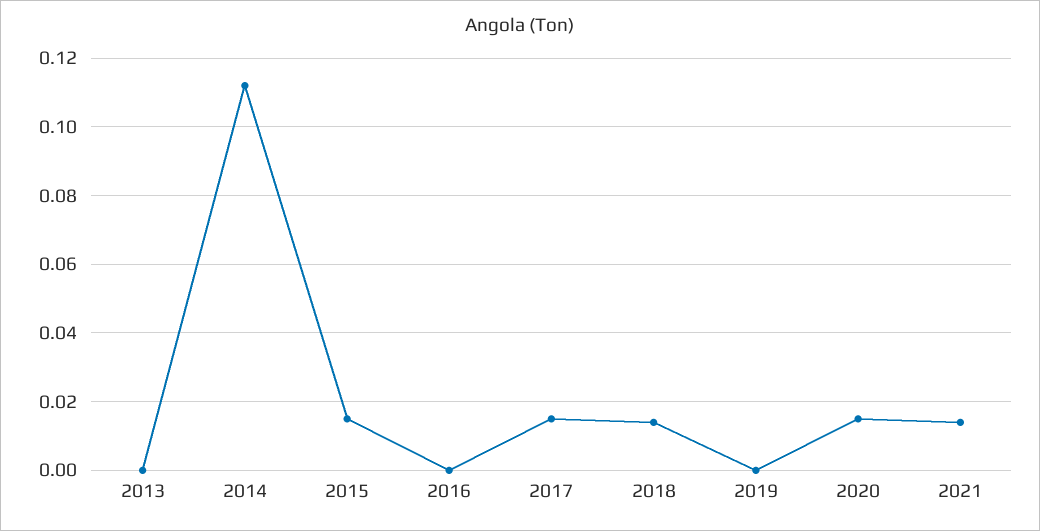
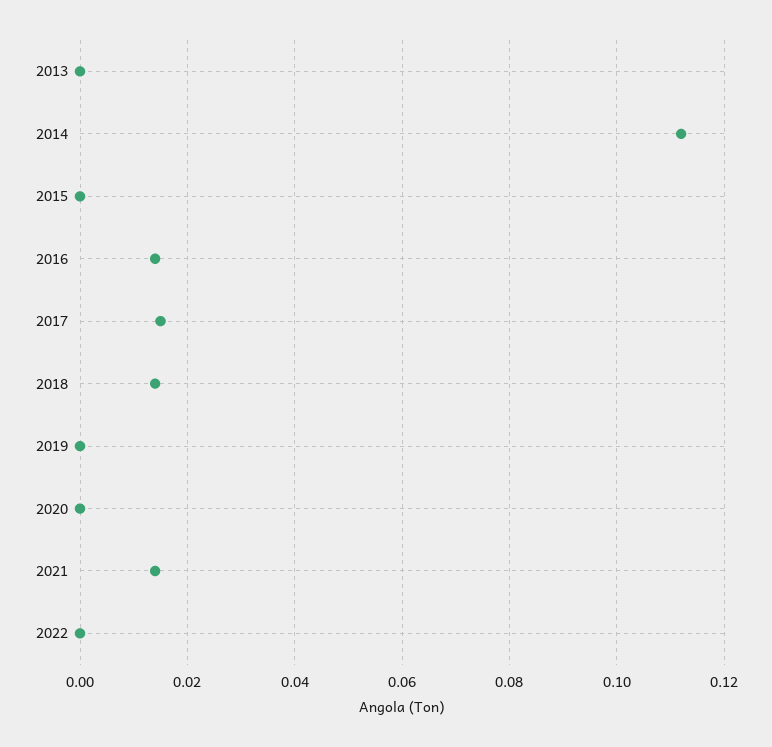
2015: 0.015 -> 0
2016: 0 -> 0.015
2020: 0.015 -> 0
2022: none -> 0

